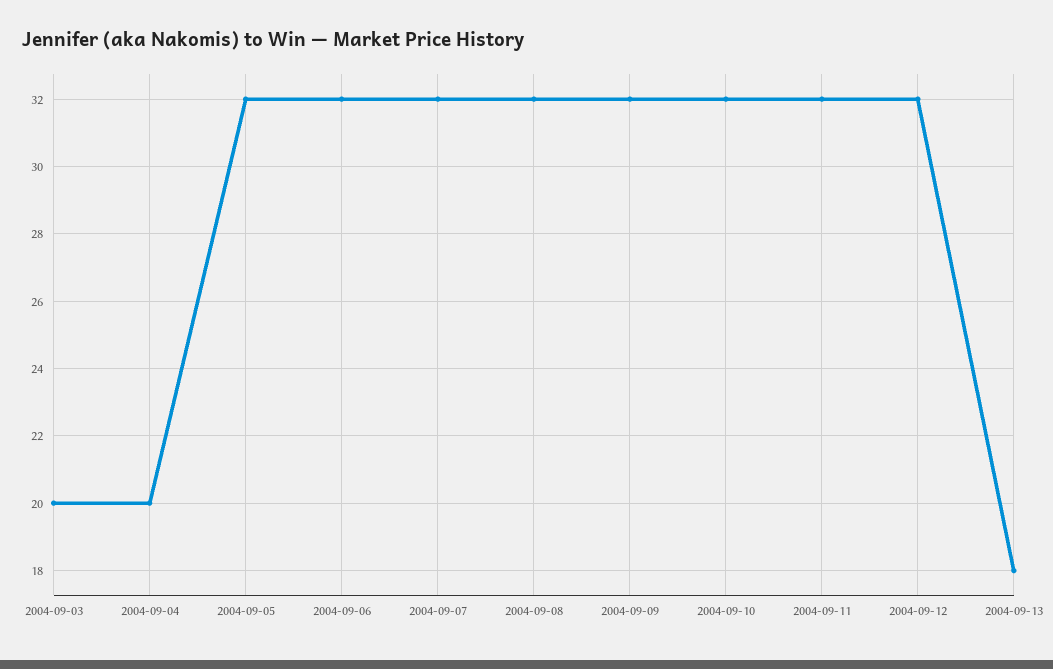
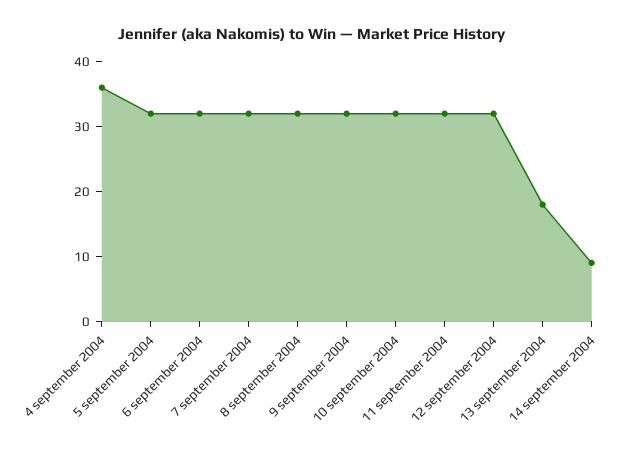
2004-09-03: 20 -> none
2004-09-04: 20 -> 35
14 september 2004: none -> 10

